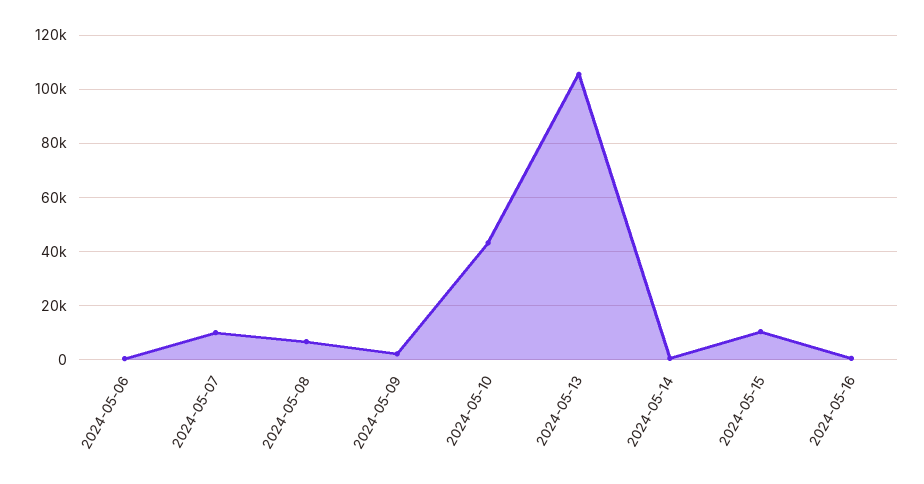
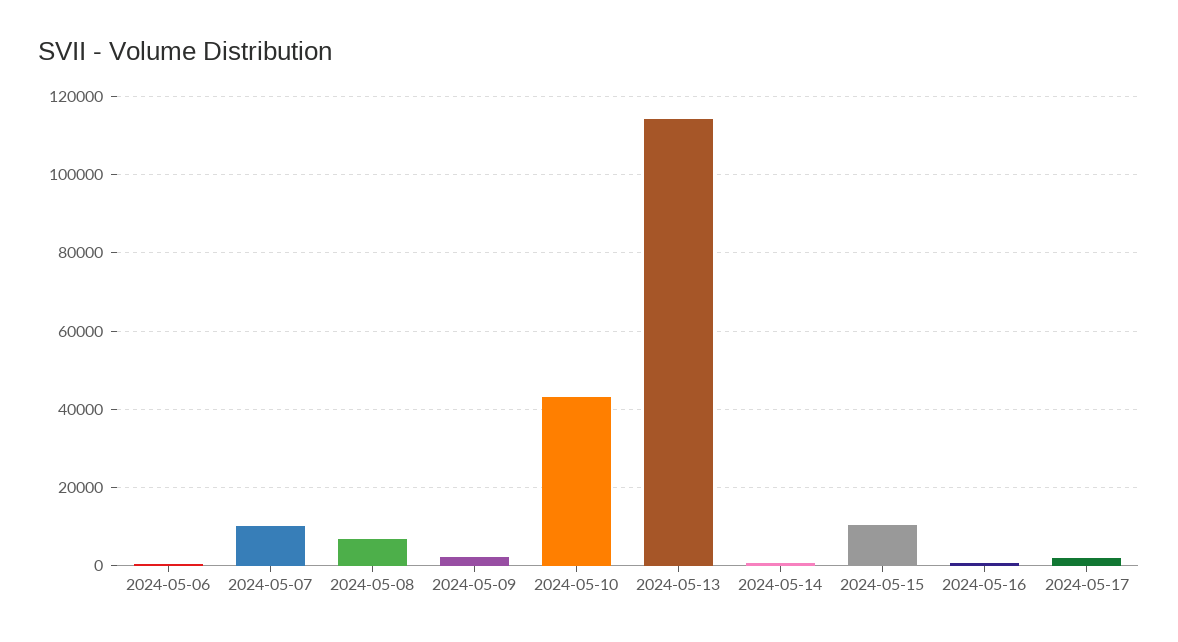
2024-05-13: 105000 -> 114000
2024-05-17: none -> 2000

